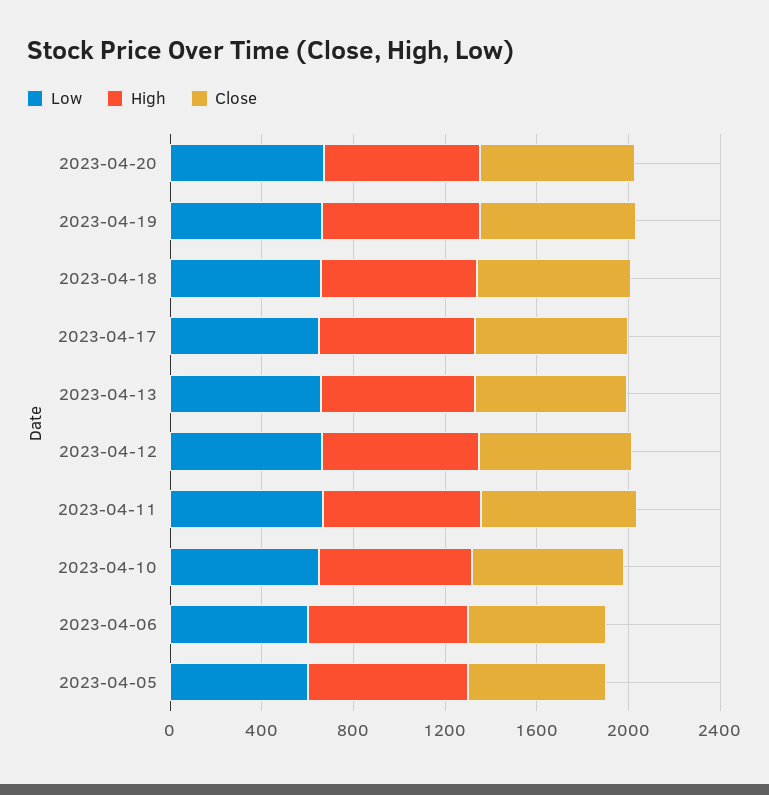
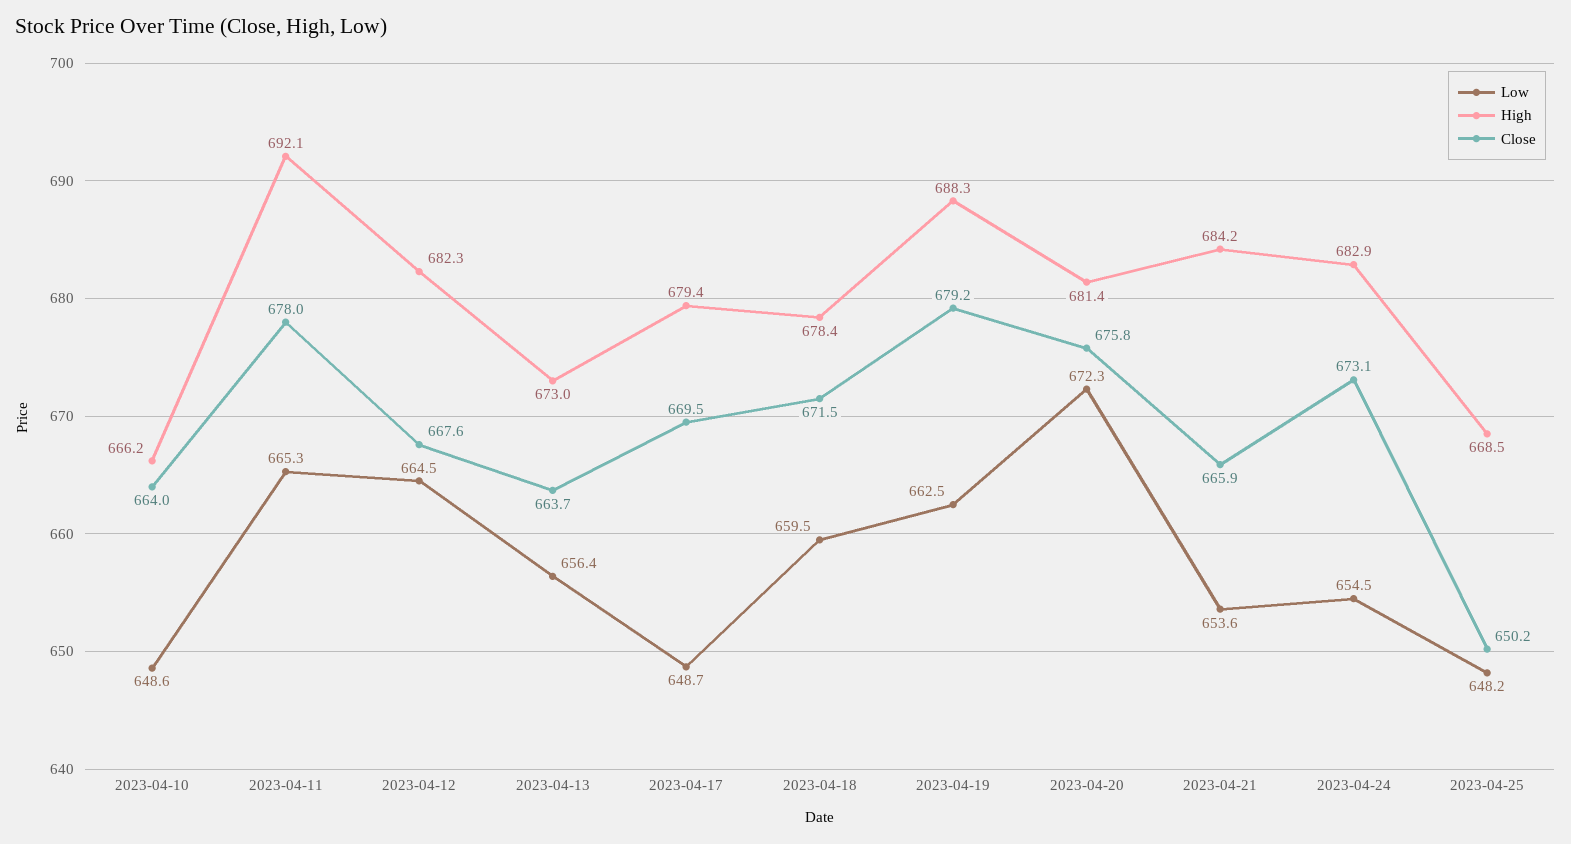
Low, 2023-04-06: 600 -> none
High, 2023-04-06: 700 -> none
Close, 2023-04-06: 600 -> none
Low, 2023-04-05: 600 -> none
High, 2023-04-05: 700 -> none
Close, 2023-04-05: 600 -> none
Low, 2023-04-21: none -> 653.6
High, 2023-04-21: none -> 684.2
Close, 2023-04-21: none -> 665.9
Low, 2023-04-24: none -> 654.5
High, 2023-04-24: none -> 682.9
Close, 2023-04-24: none -> 673.1
Low, 2023-04-25: none -> 648.2
High, 2023-04-25: none -> 668.5
Close, 2023-04-25: none -> 650.2

